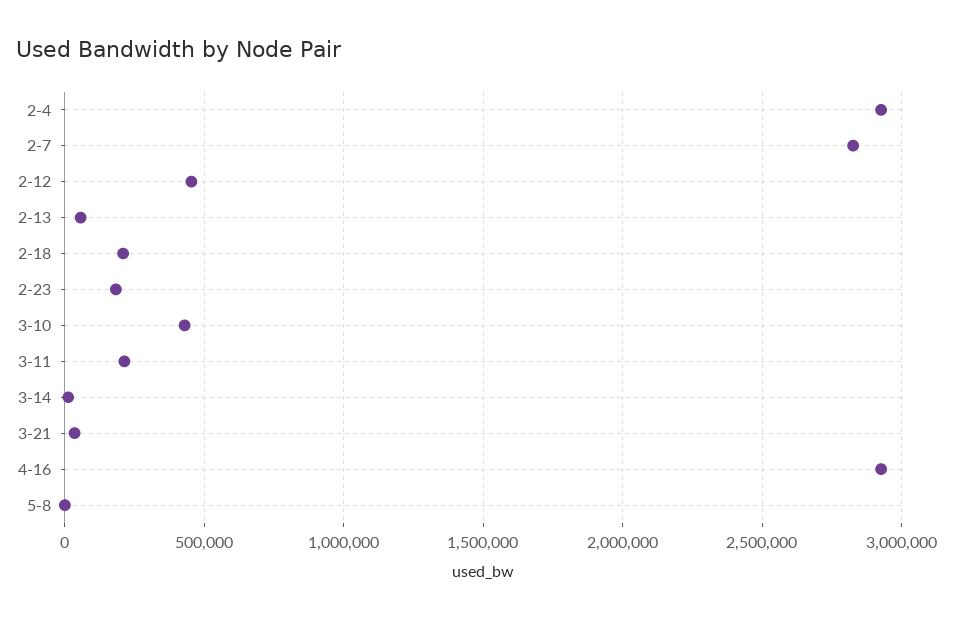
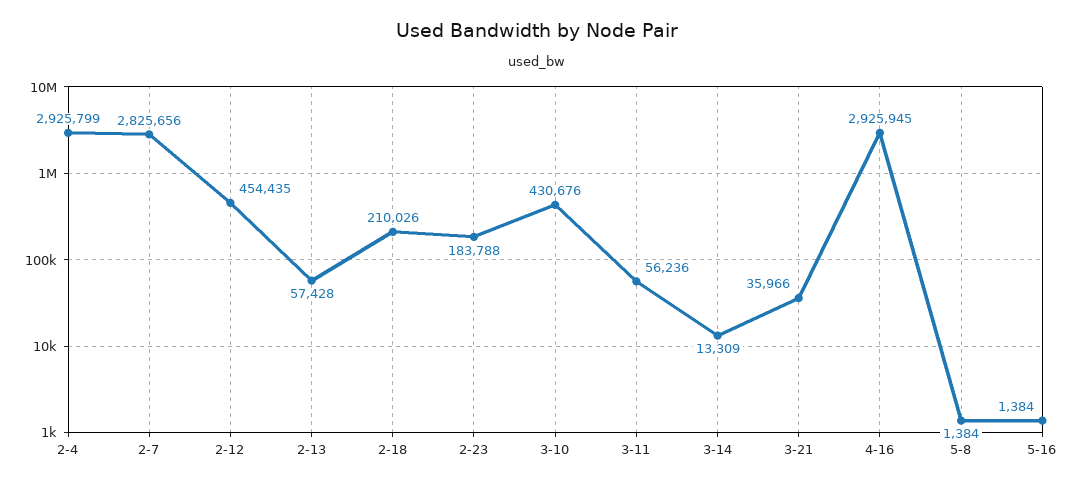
3-11: 200000 -> 56236
5-16: none -> 1384

